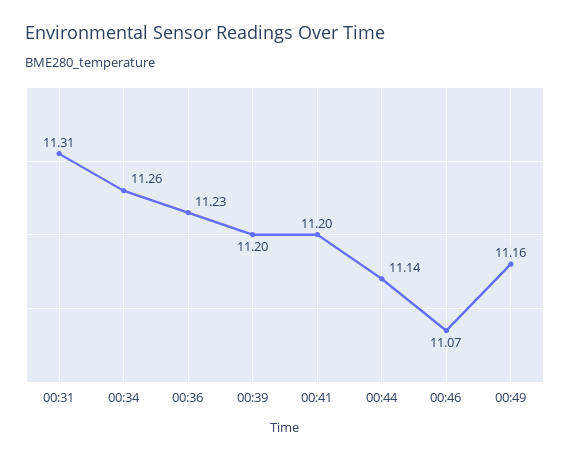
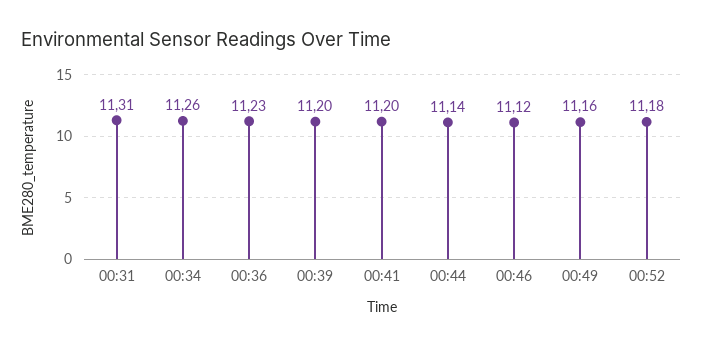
00:46: 11.07 -> 11.12
00:52: none -> 11.18

